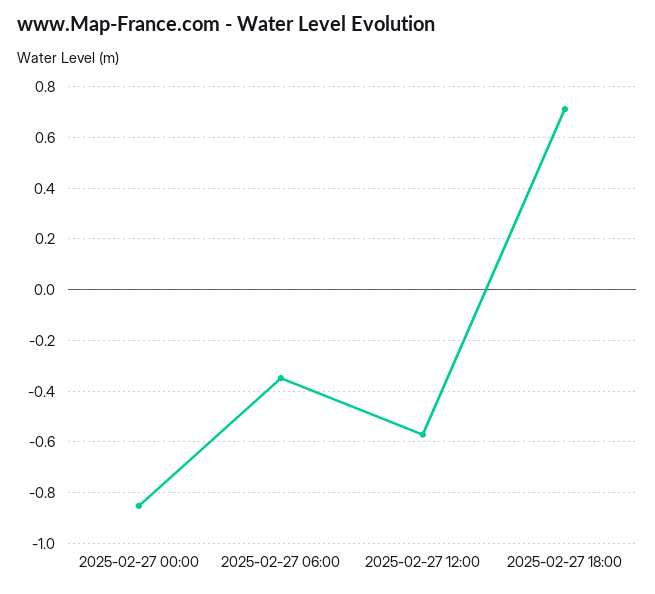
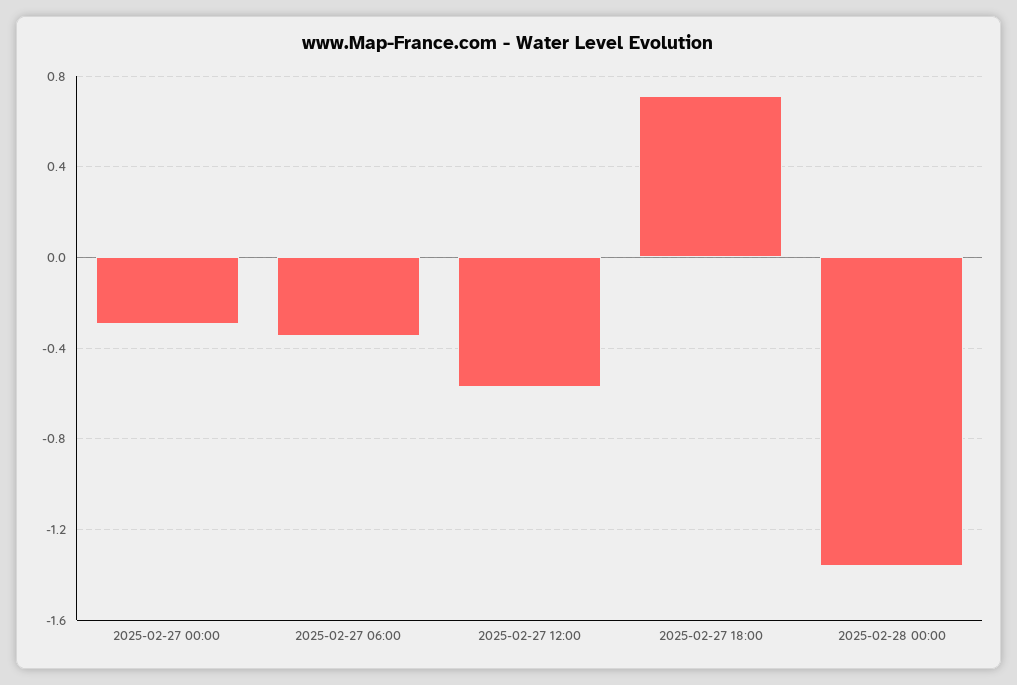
2025-02-27 00:00: -0.85 -> -0.3
2025-02-28 00:00: none -> -1.35

